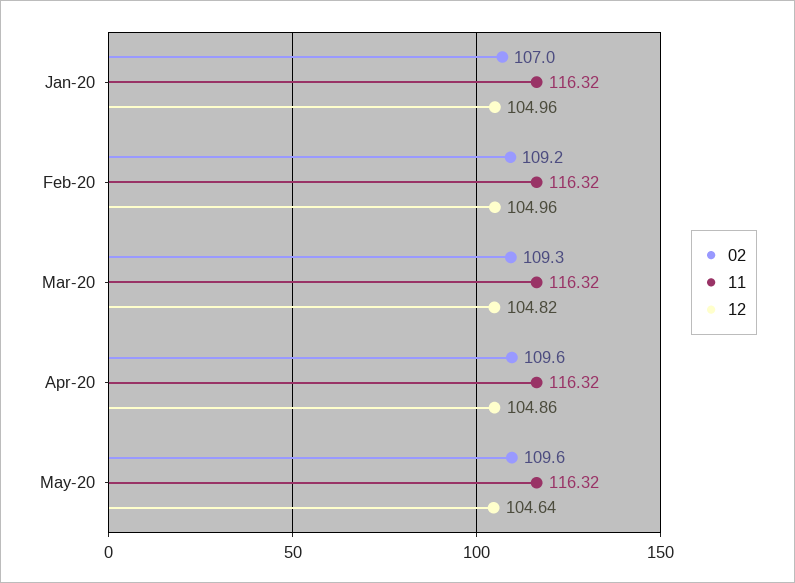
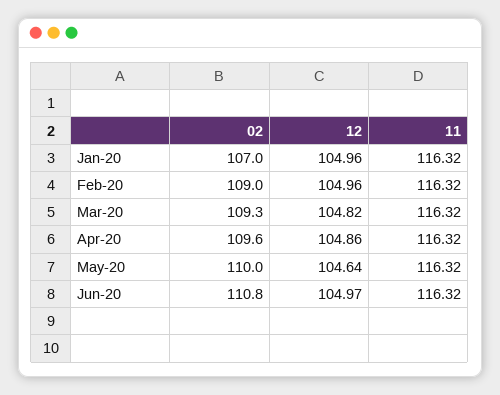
02, Feb-20: 109.2 -> 109
02, May-20: 109.6 -> 110
02, Jun-20: none -> 110.8
12, Jun-20: none -> 104.97
11, Jun-20: none -> 116.32

